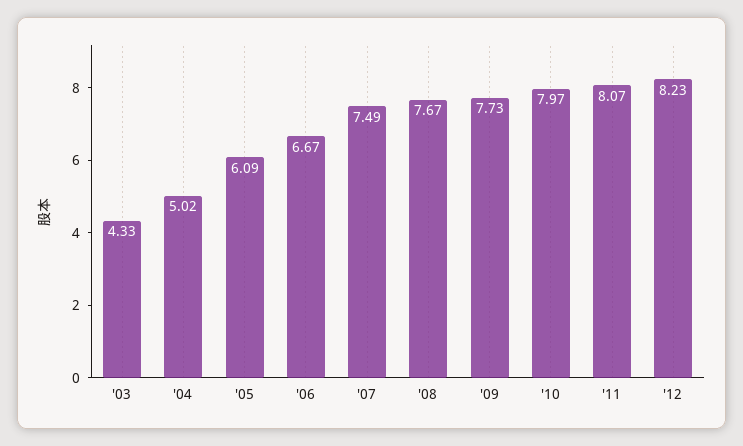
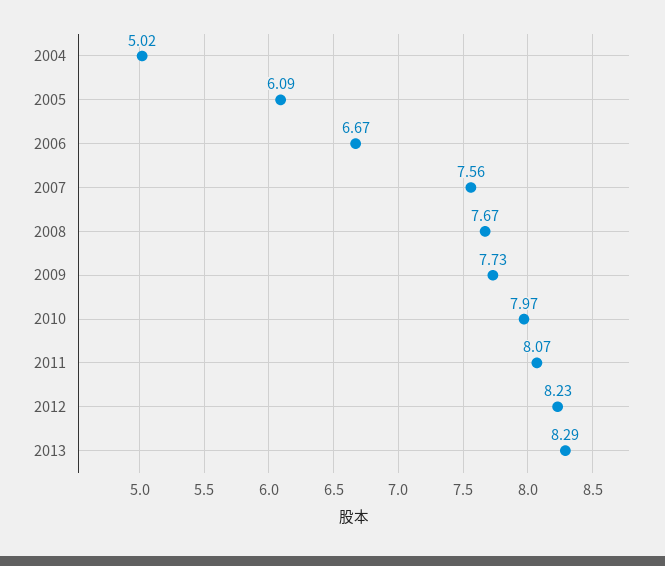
'03: 4.33 -> none
'07: 7.49 -> 7.56
2013: none -> 8.29

